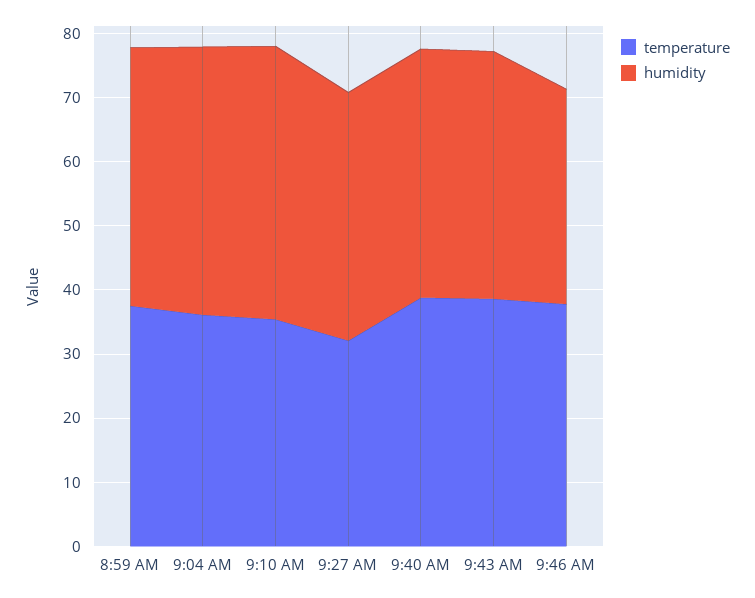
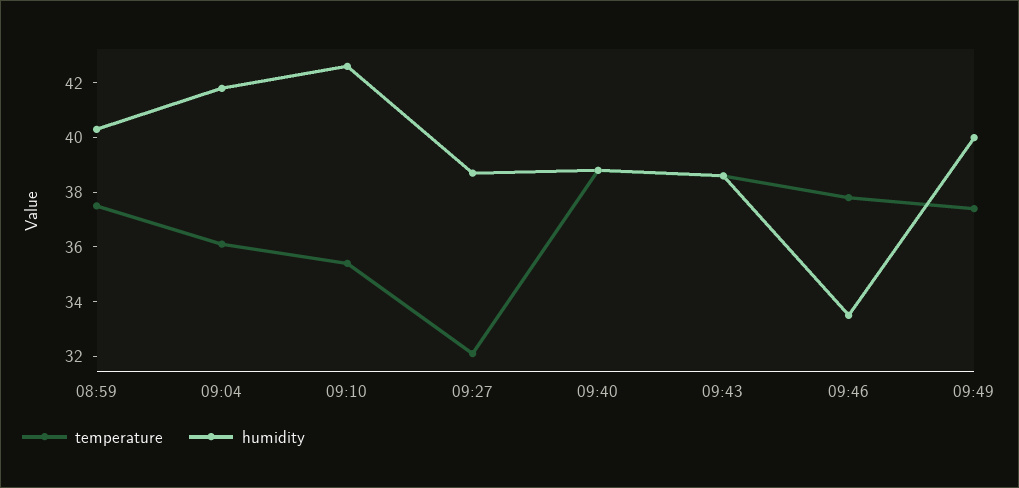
temperature, 09:49: none -> 37.5
humidity, 09:49: none -> 40

